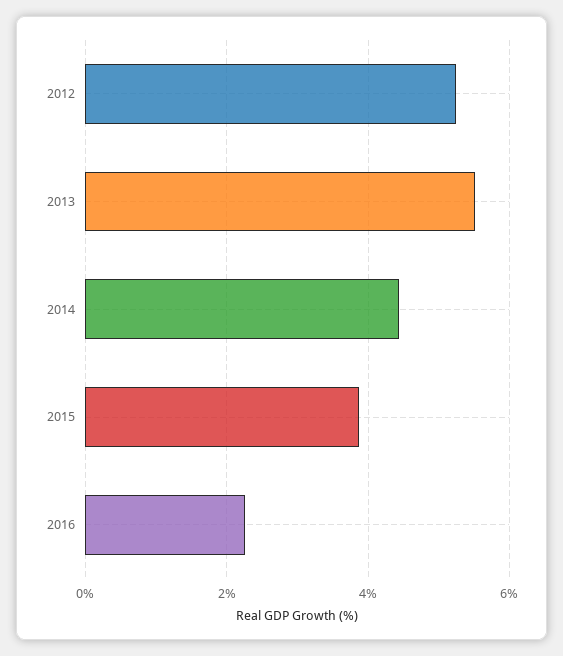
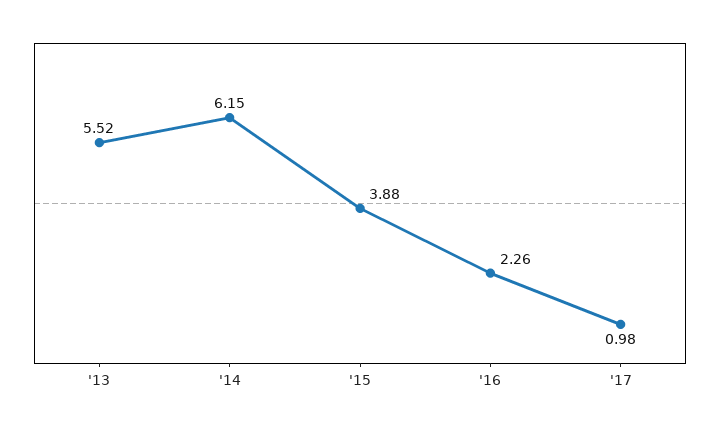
2012: 5.2 -> none
2014: 4.4 -> 6.15
'17: none -> 0.98

